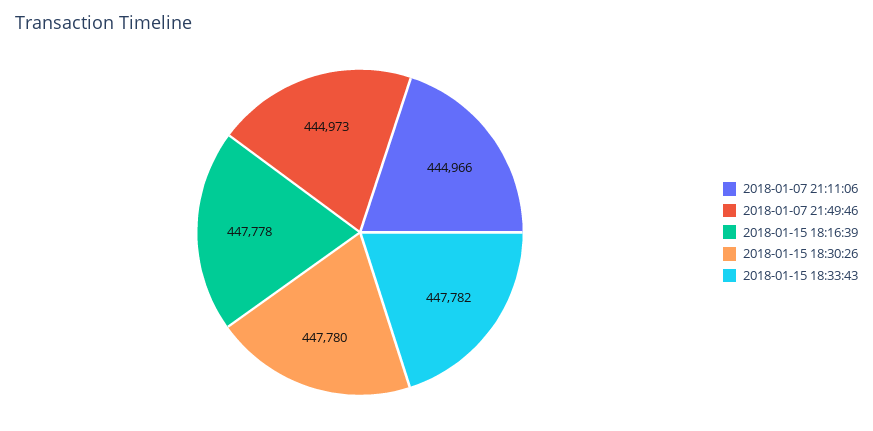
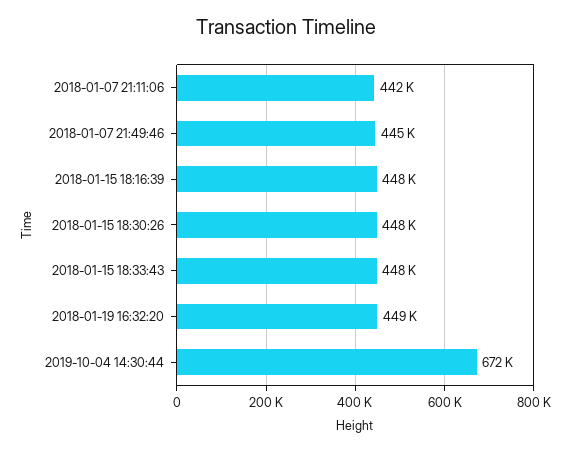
2018-01-07 21:11:06: 444966 -> 442000
2018-01-19 16:32:20: none -> 449000
2019-10-04 14:30:44: none -> 672000

